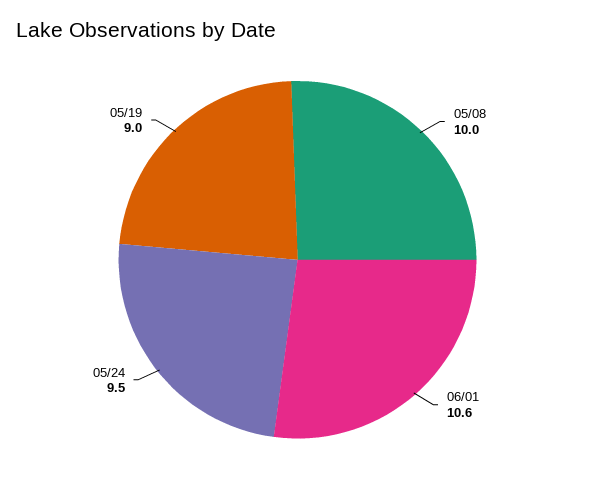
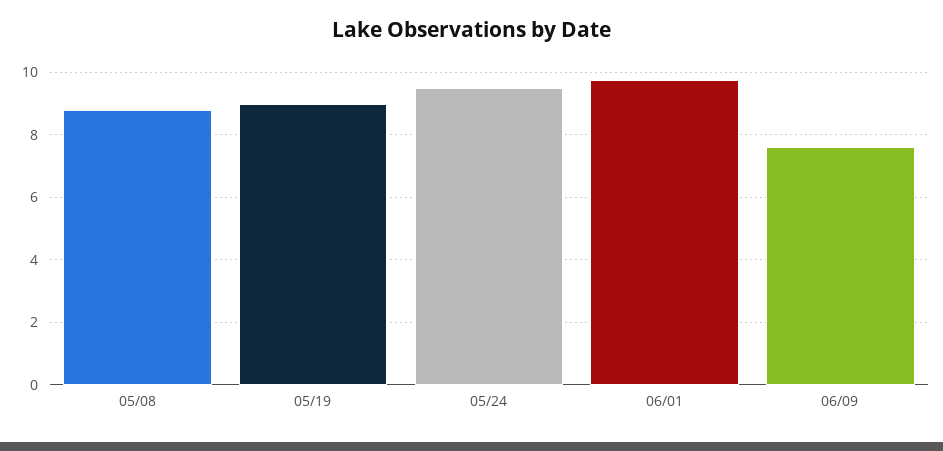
05/08: 10 -> 8.8
06/01: 10.6 -> 9.8
06/09: none -> 7.6

